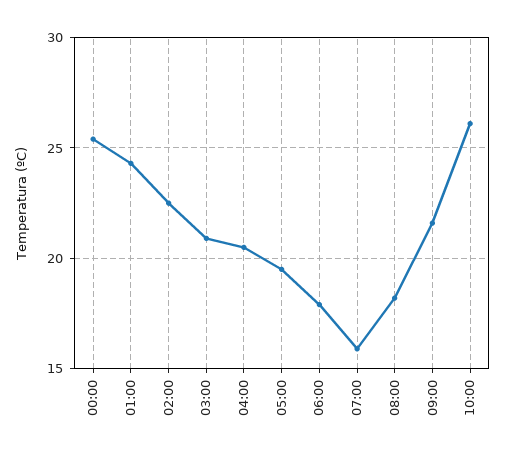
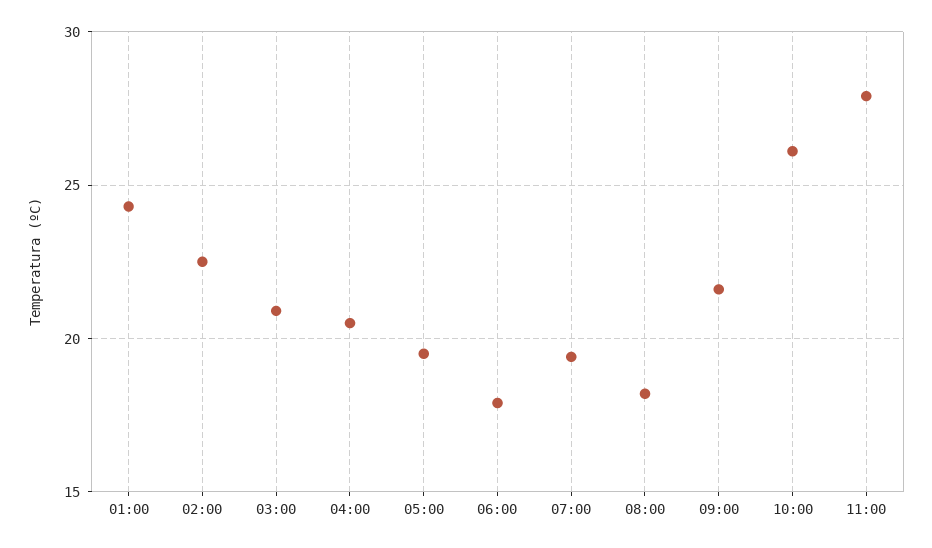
00:00: 25.5 -> none
07:00: 16 -> 19.5
11:00: none -> 28

